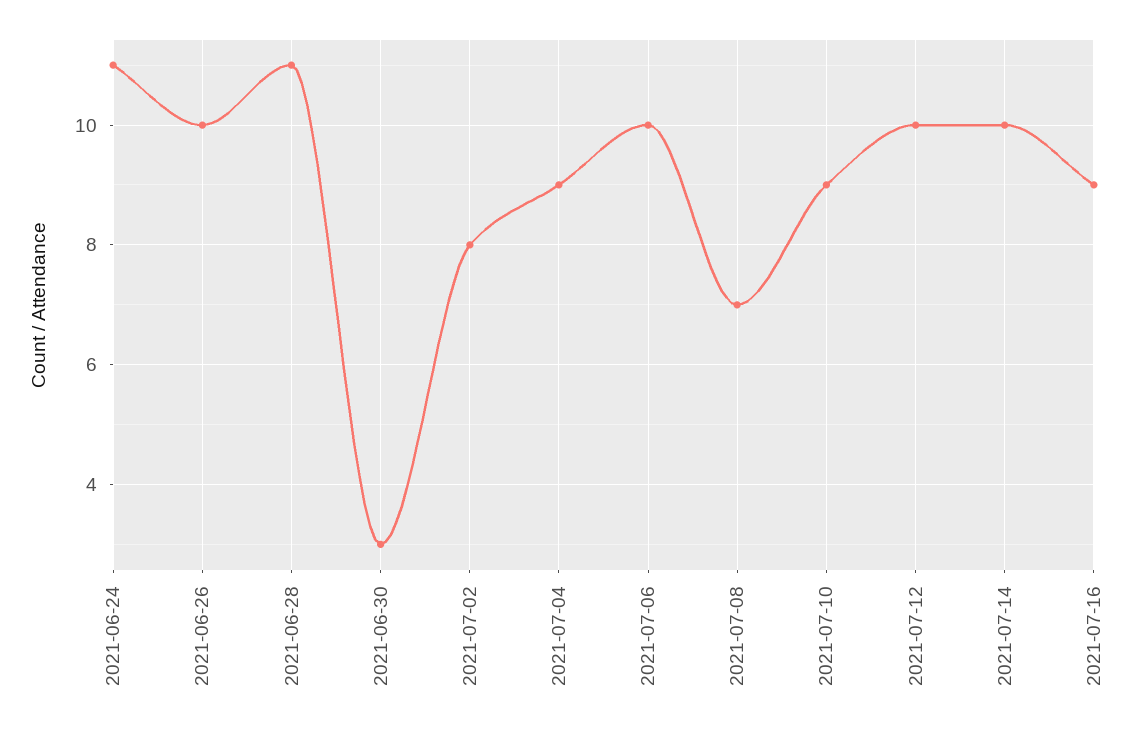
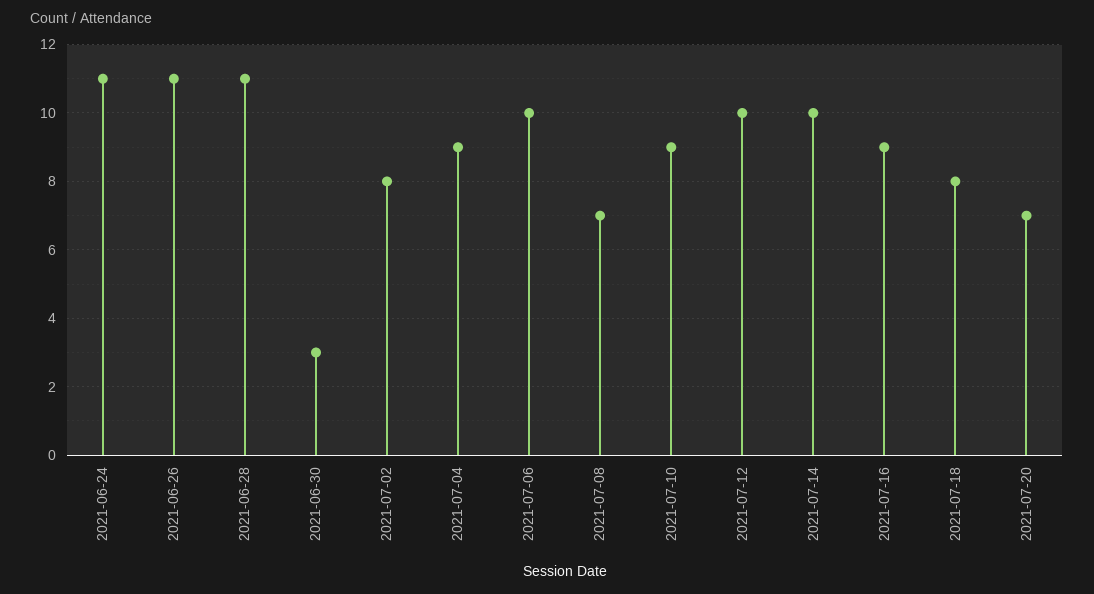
2021-06-26: 10 -> 11
2021-07-18: none -> 8
2021-07-20: none -> 7

